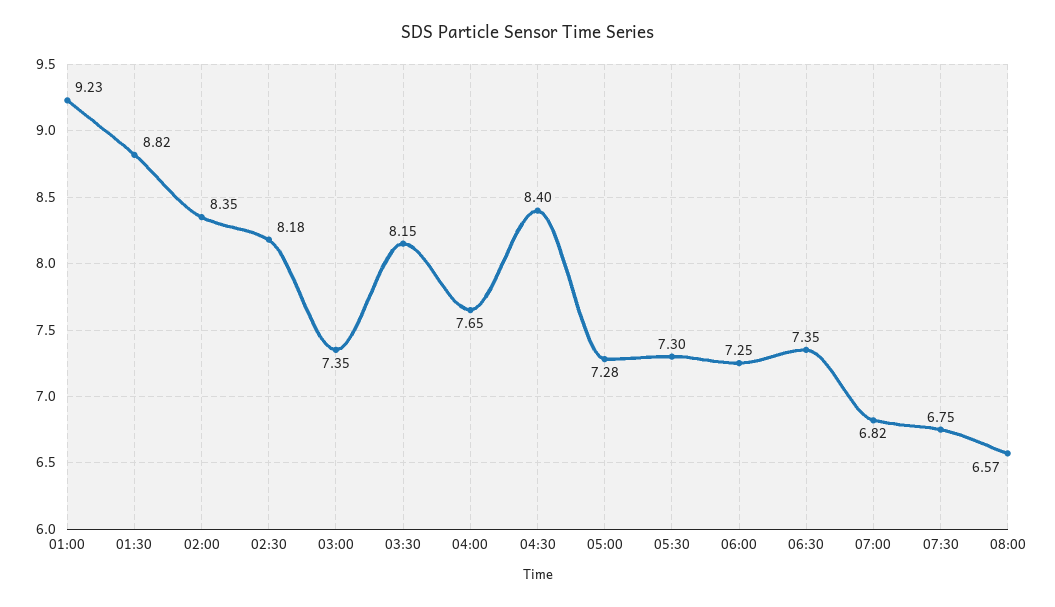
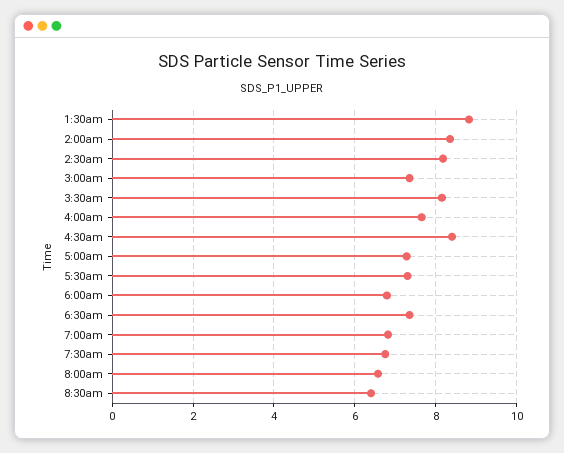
01:00: 9.23 -> none
06:00: 7.25 -> 6.8
8:30am: none -> 6.4

